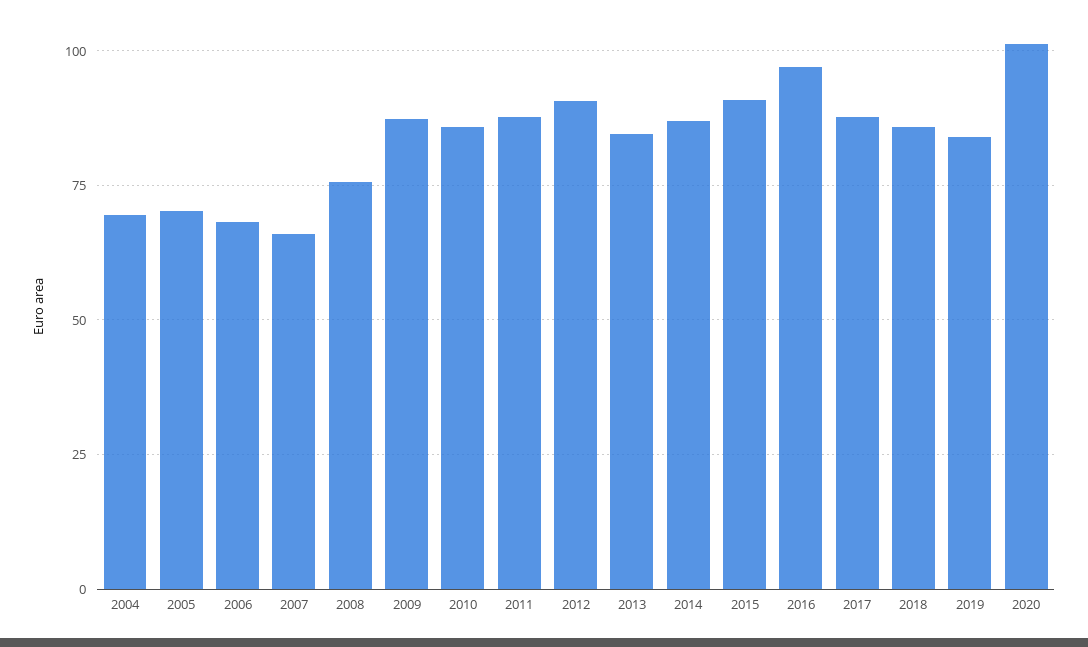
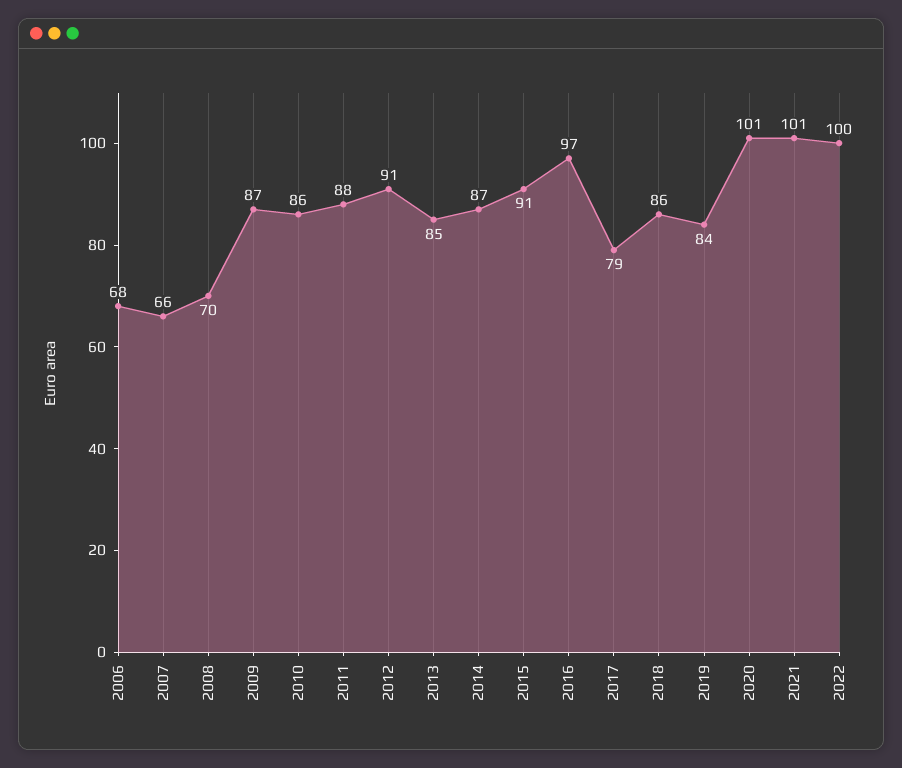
2004: 70 -> none
2005: 70 -> none
2008: 75 -> 70
2017: 87.5 -> 79
2021: none -> 101
2022: none -> 100

